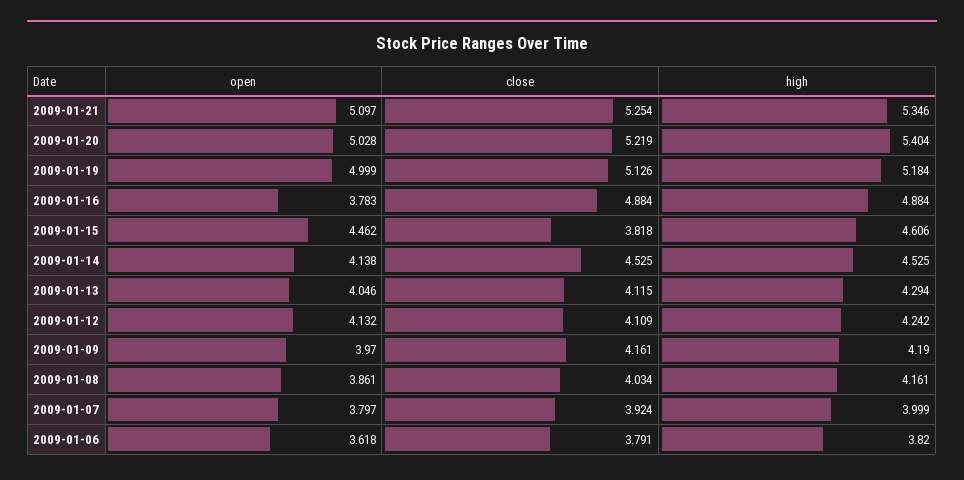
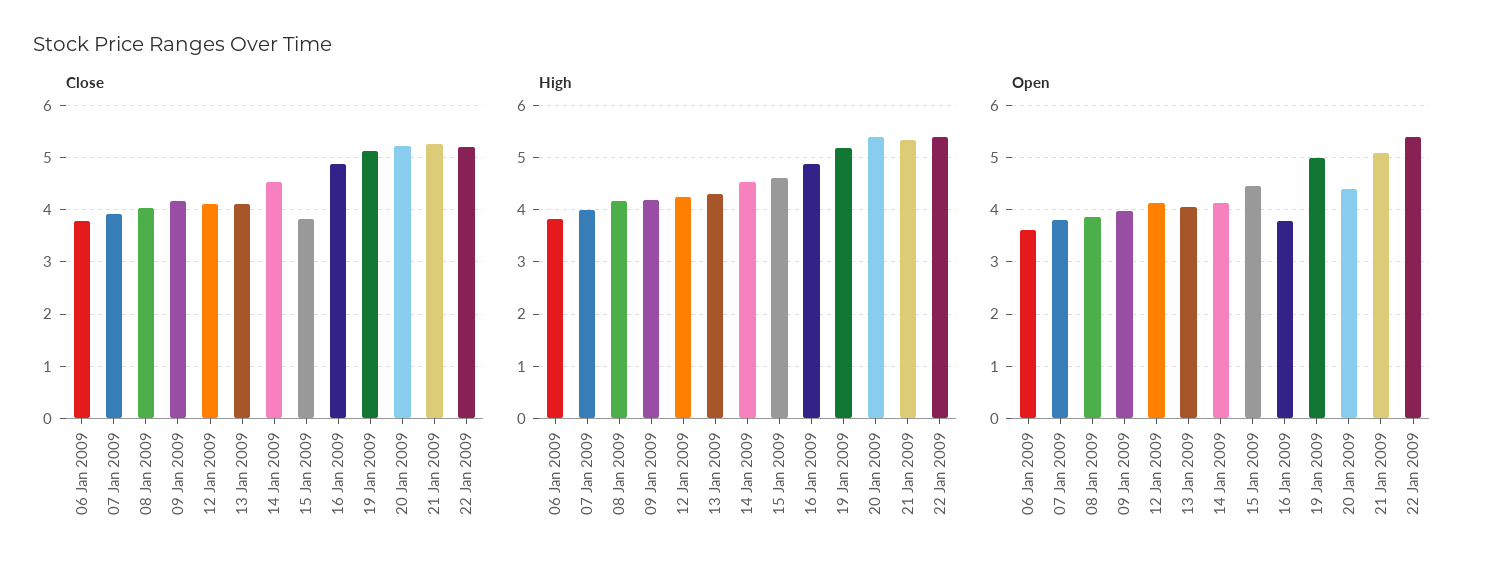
open, 2009-01-20: 5.028 -> 4.4
close, 22 Jan 2009: none -> 5.2
high, 22 Jan 2009: none -> 5.4
open, 22 Jan 2009: none -> 5.4

